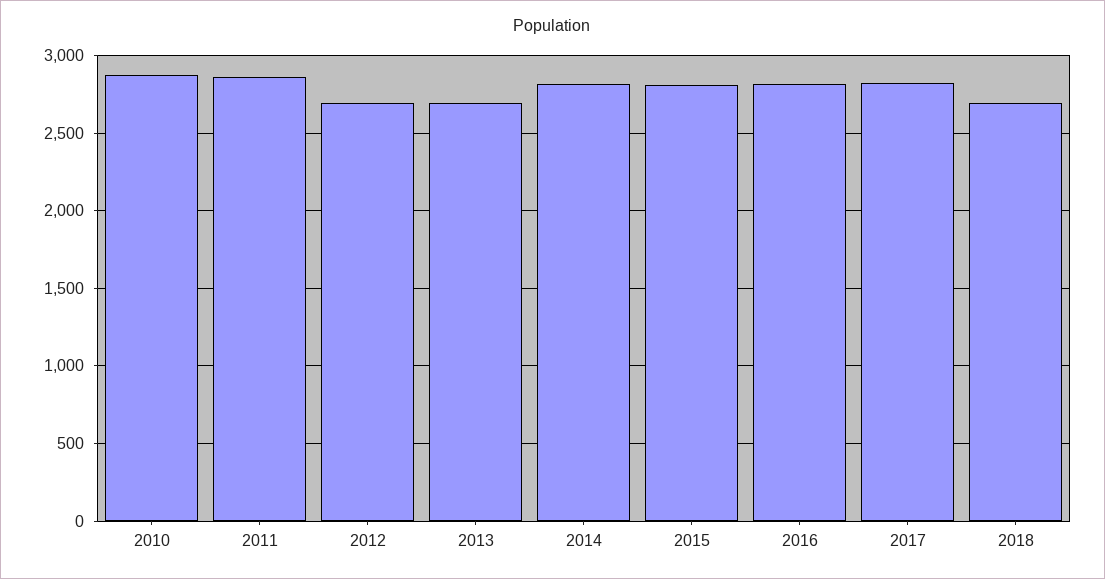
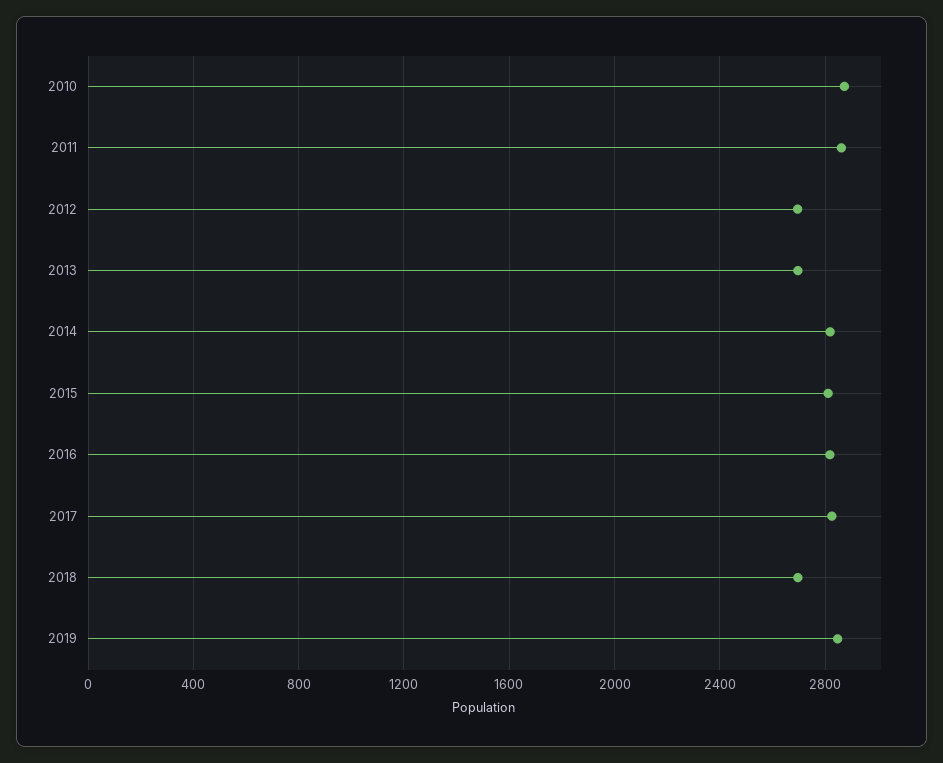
2019: none -> 2850

